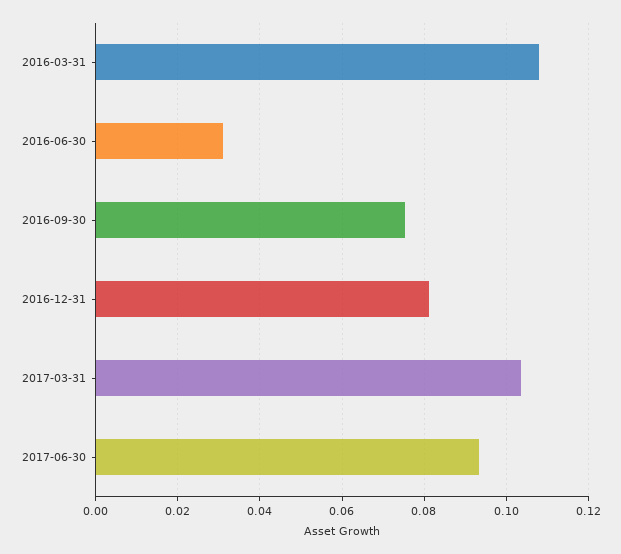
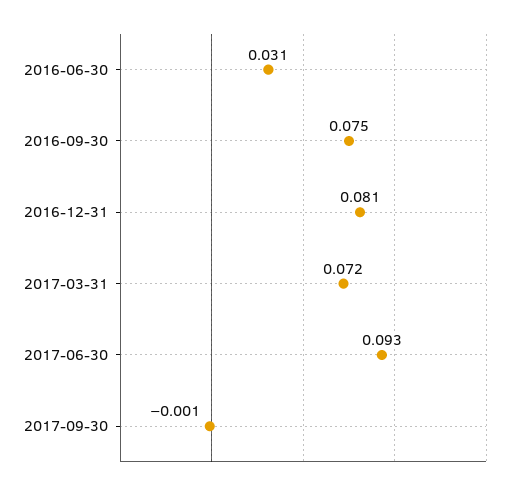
2016-03-31: 0.108 -> none
2017-03-31: 0.104 -> 0.072
2017-09-30: none -> -0.001

